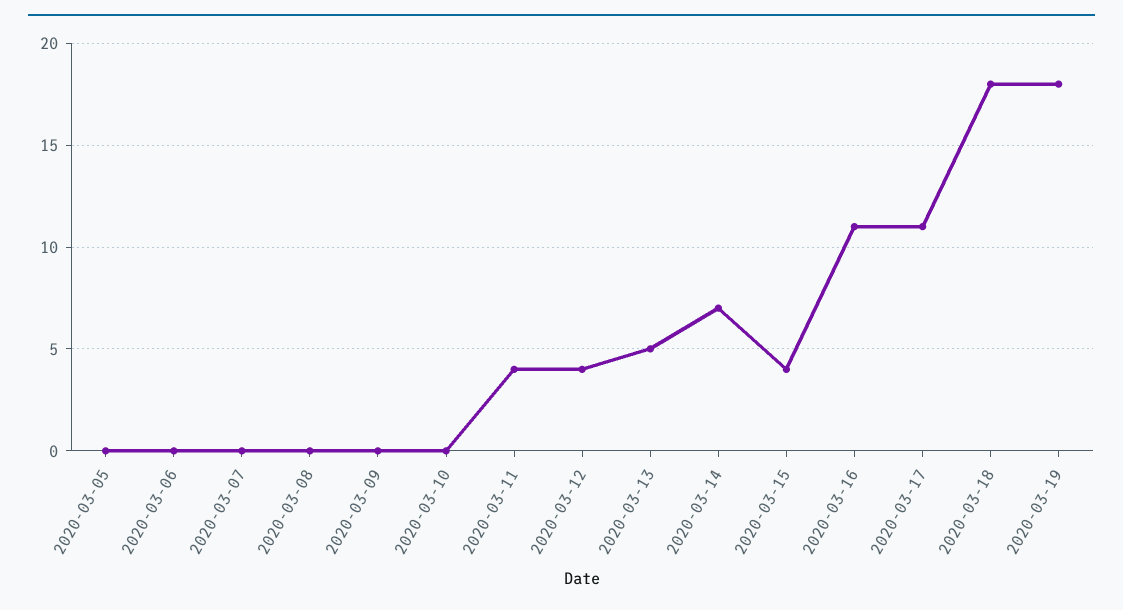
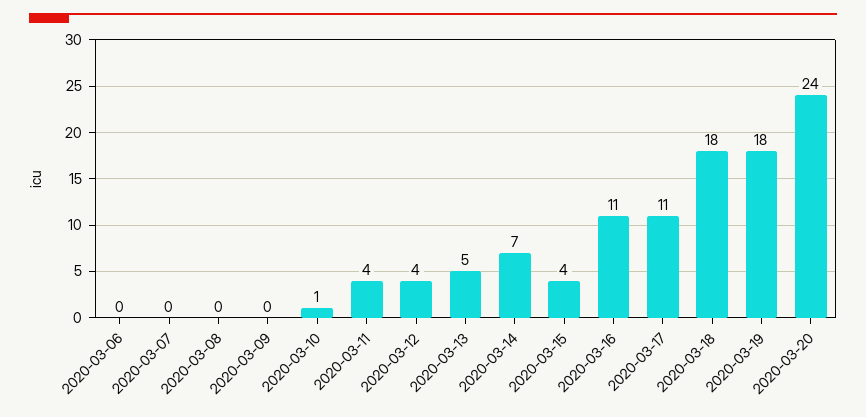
2020-03-05: 0 -> none
2020-03-10: 0 -> 1
2020-03-20: none -> 24

